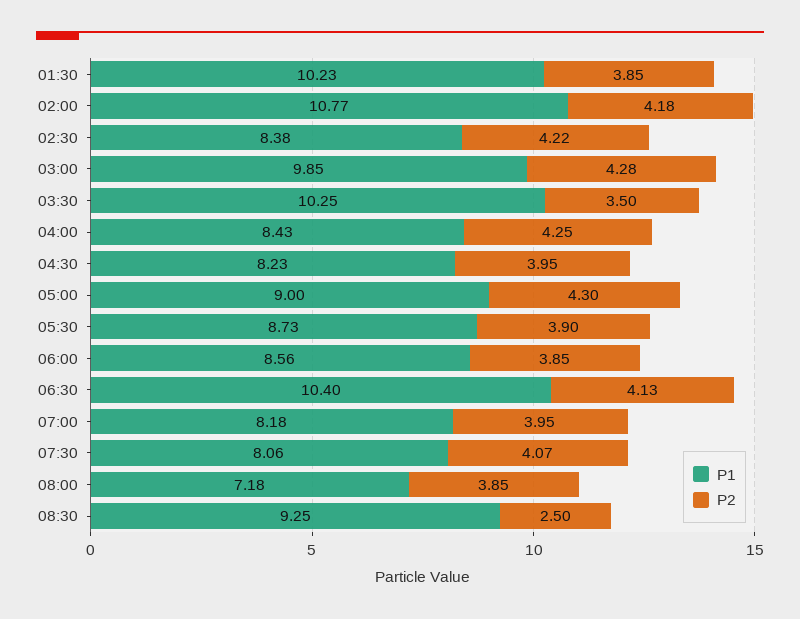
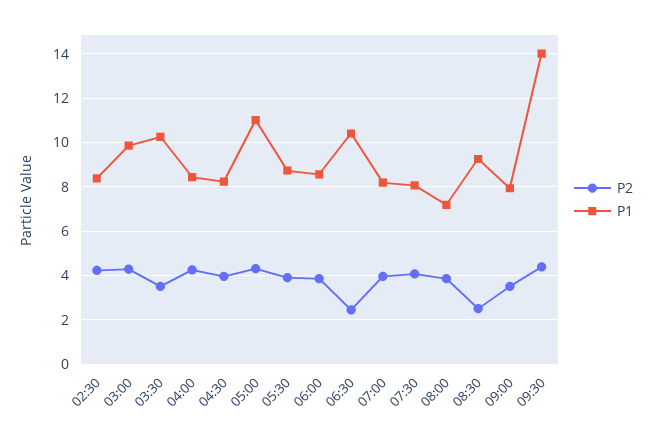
P1, 01:30: 10.23 -> none
P2, 01:30: 3.85 -> none
P1, 02:00: 10.77 -> none
P2, 02:00: 4.18 -> none
P1, 05:00: 9 -> 11
P2, 06:30: 4.13 -> 2.5
P2, 09:00: none -> 3.5
P1, 09:00: none -> 8
P2, 09:30: none -> 4.5
P1, 09:30: none -> 14

